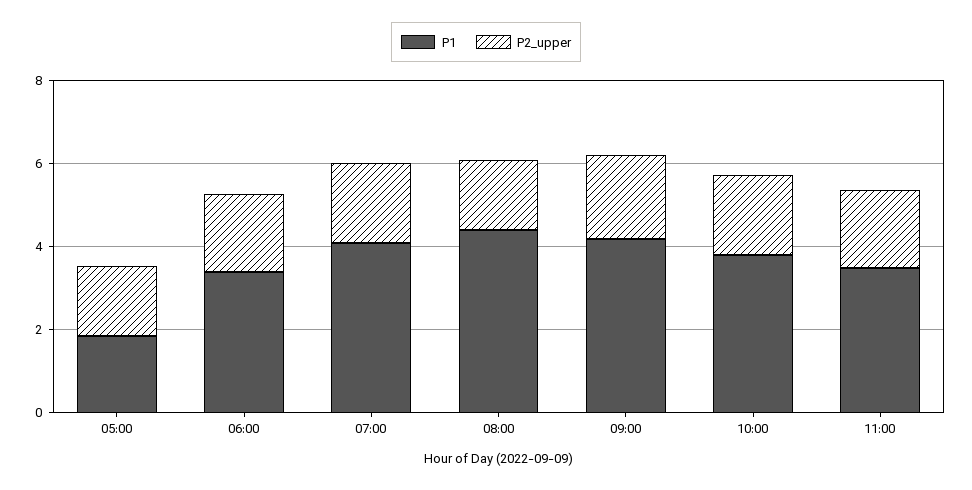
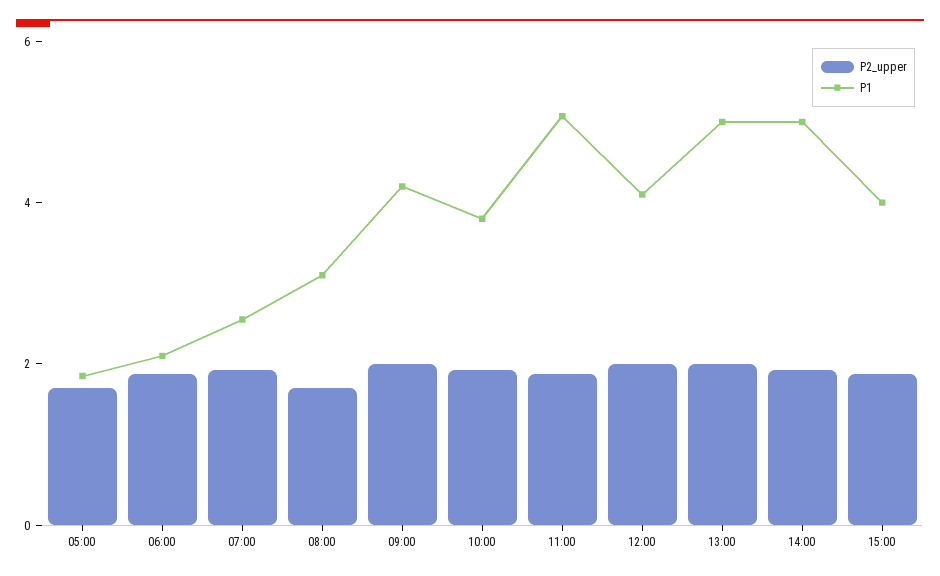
P1, 06:00: 3.5 -> 2
P1, 07:00: 4 -> 2.5
P1, 08:00: 4.5 -> 3
P1, 11:00: 3.5 -> 5
P2_upper, 12:00: none -> 2
P1, 12:00: none -> 4
P2_upper, 13:00: none -> 2
P1, 13:00: none -> 5
P2_upper, 14:00: none -> 2
P1, 14:00: none -> 5
P2_upper, 15:00: none -> 2
P1, 15:00: none -> 4

